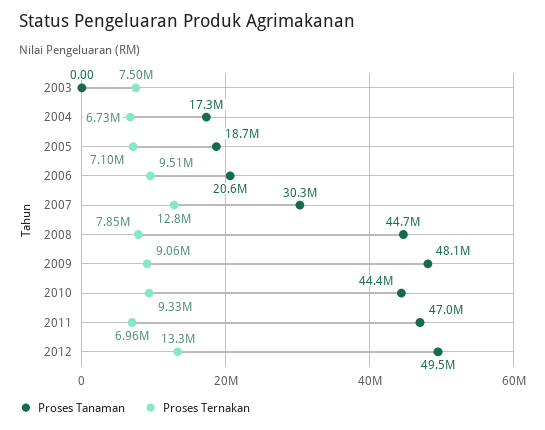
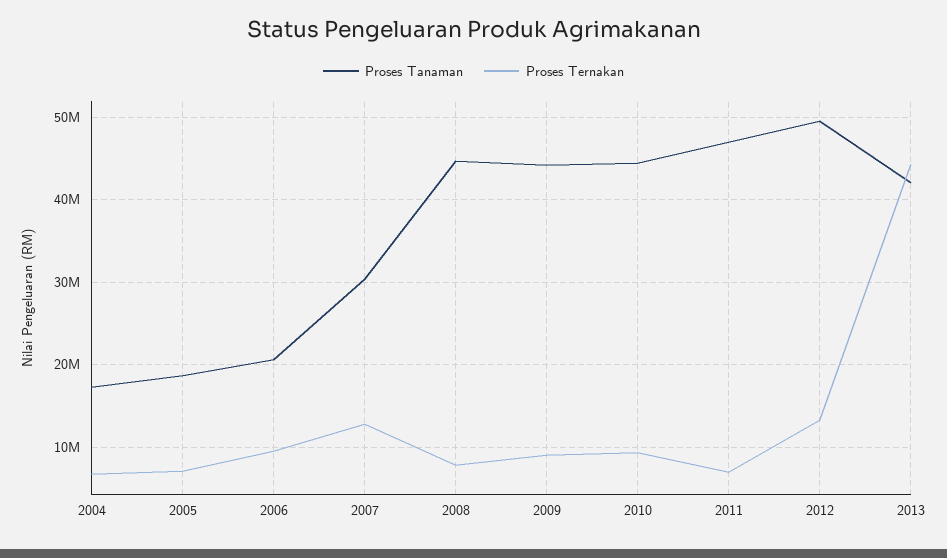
Proses Tanaman, 2003: 0 -> none
Proses Ternakan, 2003: 7500000 -> none
Proses Tanaman, 2009: 48100000 -> 44000000
Proses Tanaman, 2013: none -> 42000000
Proses Ternakan, 2013: none -> 44000000

